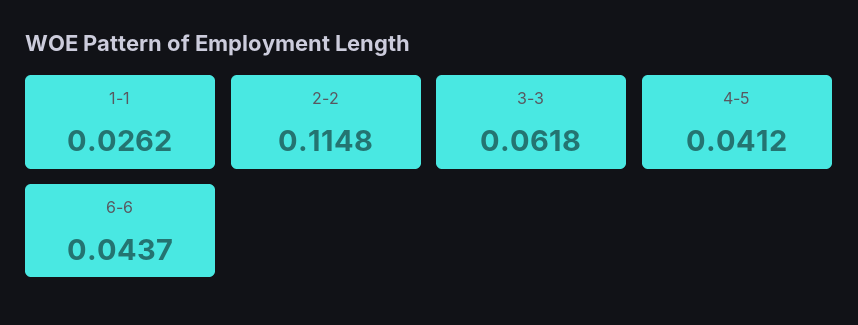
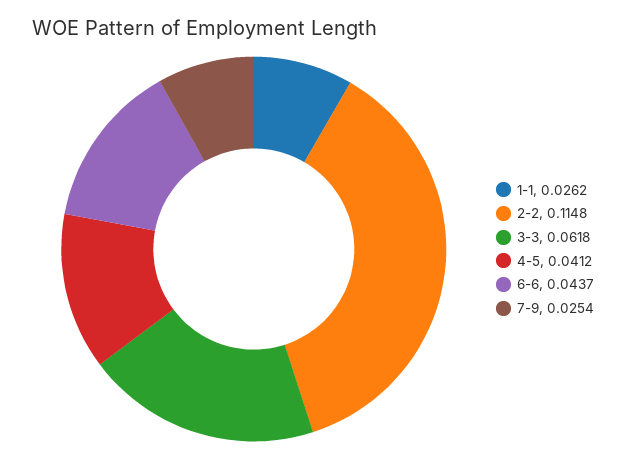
7-9: none -> 0.0254

